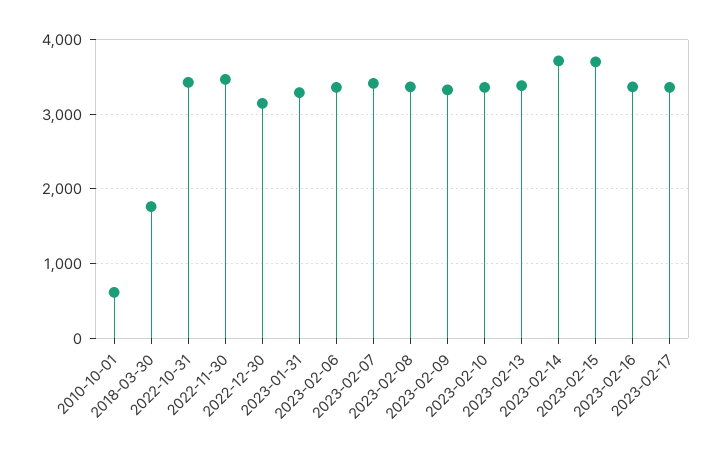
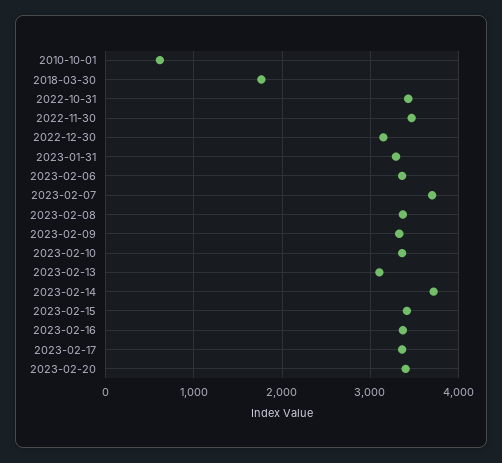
2023-02-07: 3400 -> 3700
2023-02-13: 3400 -> 3100
2023-02-15: 3700 -> 3400
2023-02-20: none -> 3400

